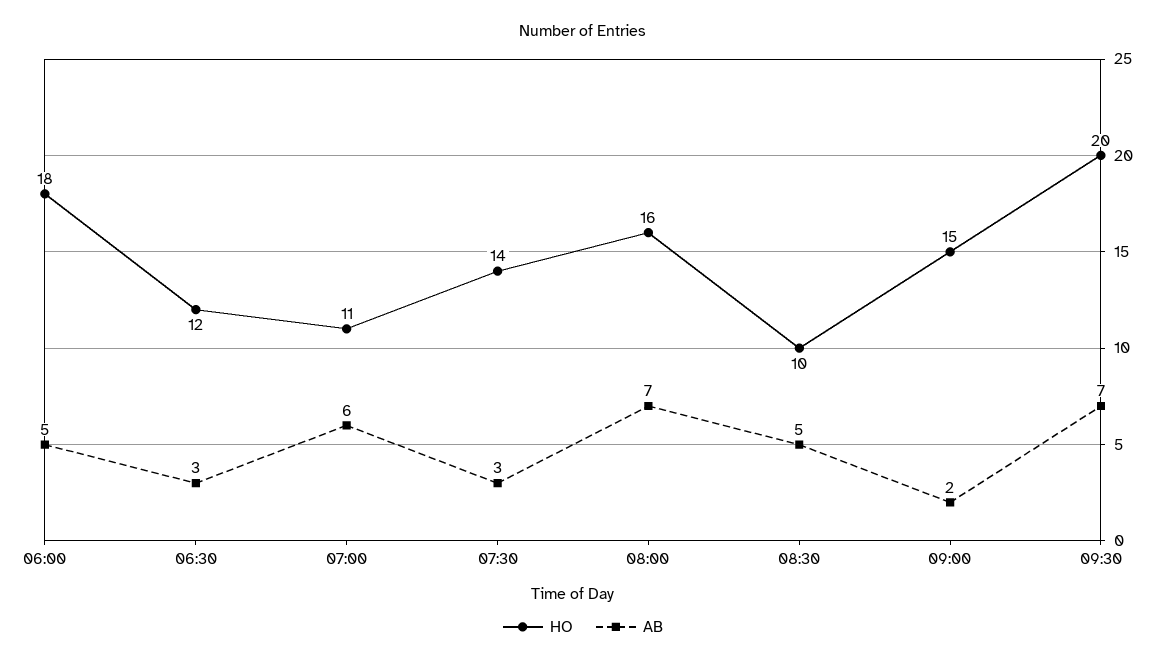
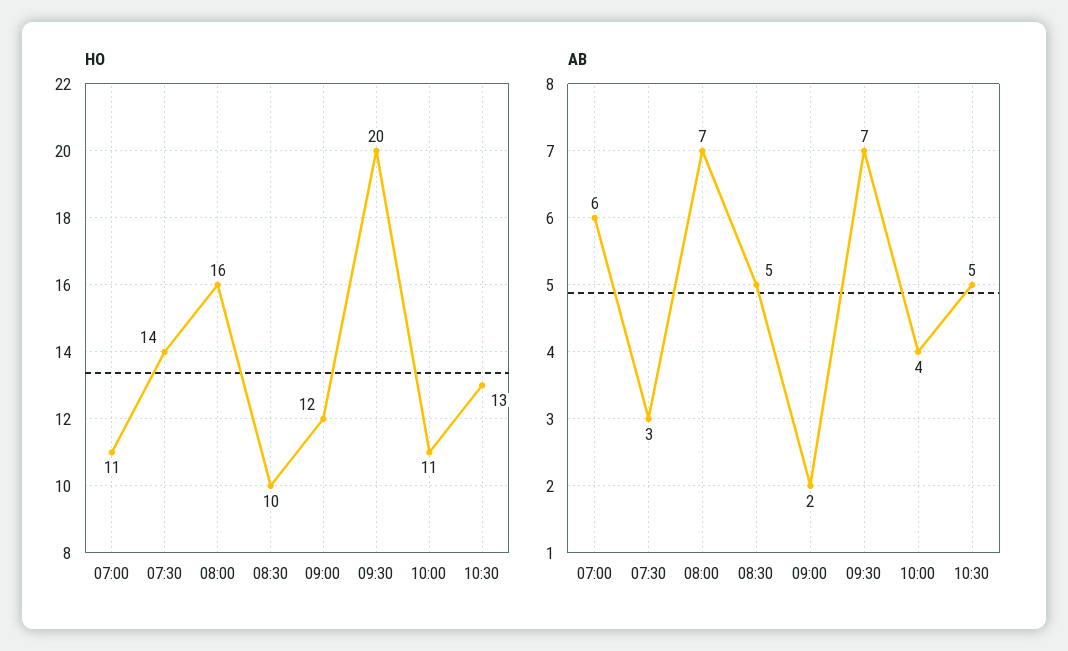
HO, 06:00: 18 -> none
AB, 06:00: 5 -> none
HO, 06:30: 12 -> none
AB, 06:30: 3 -> none
HO, 09:00: 15 -> 12
HO, 10:00: none -> 11
HO, 10:30: none -> 13
AB, 10:00: none -> 4
AB, 10:30: none -> 5

